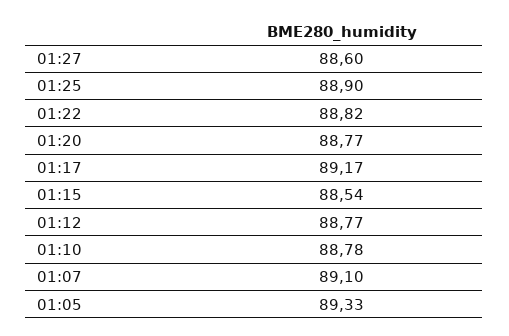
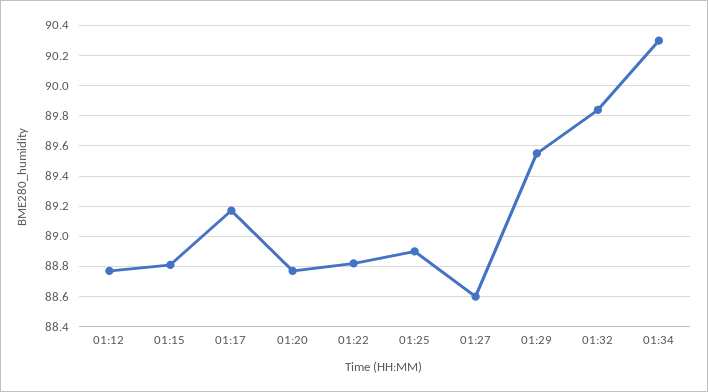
01:15: 88.54 -> 88.8
01:10: 88.78 -> none
01:07: 89.1 -> none
01:05: 89.33 -> none
01:29: none -> 89.55
01:32: none -> 89.85
01:34: none -> 90.3

